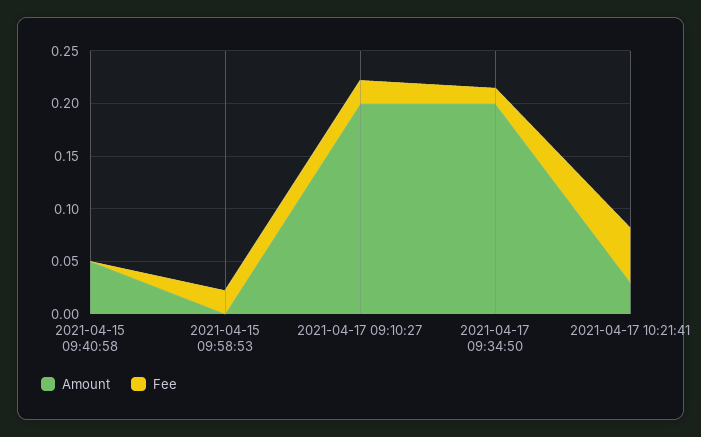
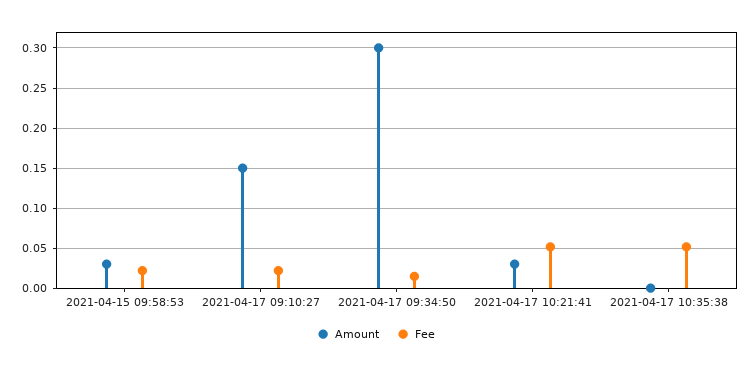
Amount, 2021-04-15 09:40:58: 0.05 -> none
Fee, 2021-04-15 09:40:58: 0 -> none
Amount, 2021-04-15 09:58:53: 0 -> 0.03
Amount, 2021-04-17 09:10:27: 0.2 -> 0.15
Amount, 2021-04-17 09:34:50: 0.2 -> 0.3
Amount, 2021-04-17 10:35:38: none -> 0
Fee, 2021-04-17 10:35:38: none -> 0.05

